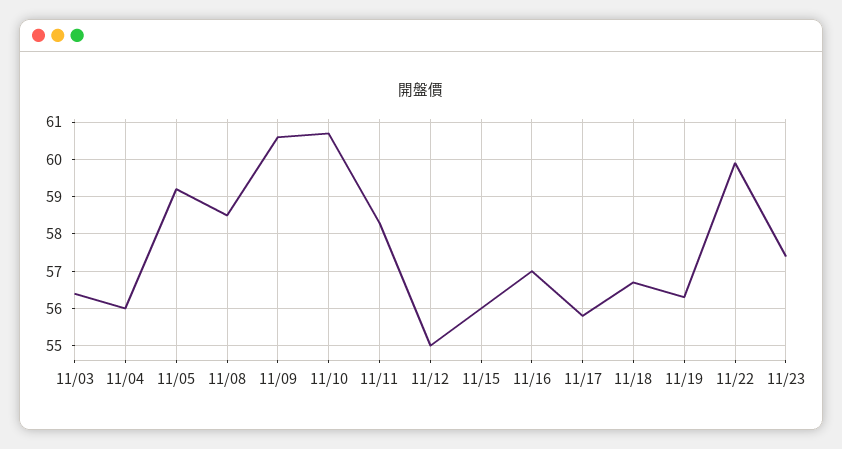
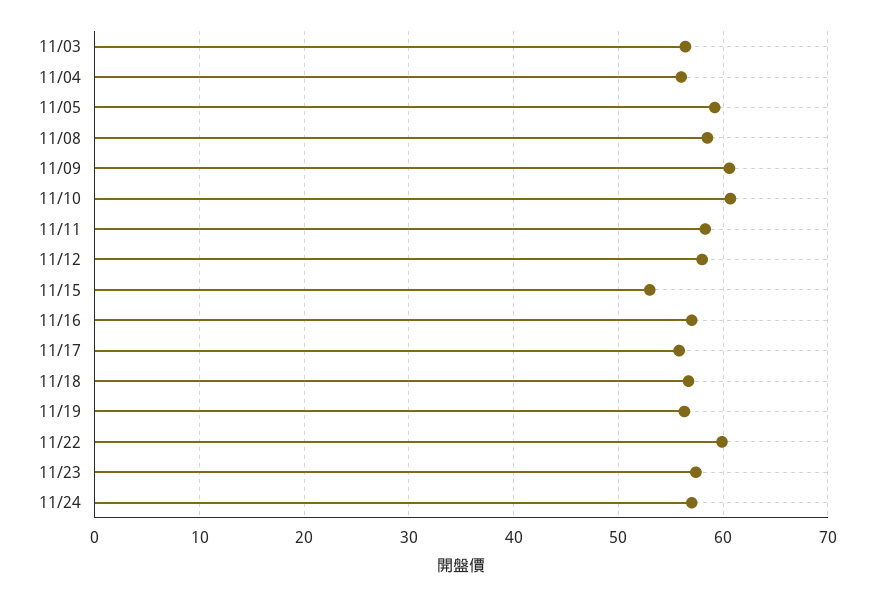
11/12: 55 -> 58
11/15: 56 -> 53
11/24: none -> 57

